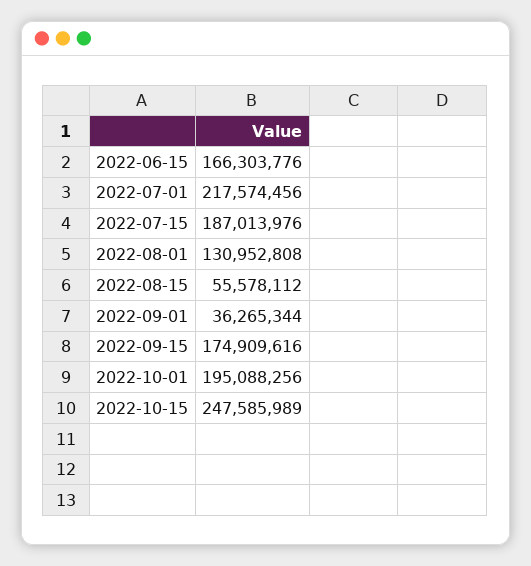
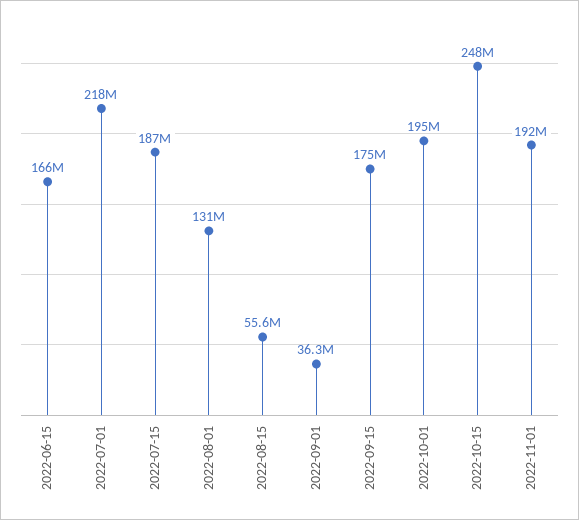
2022-11-01: none -> 192000000

